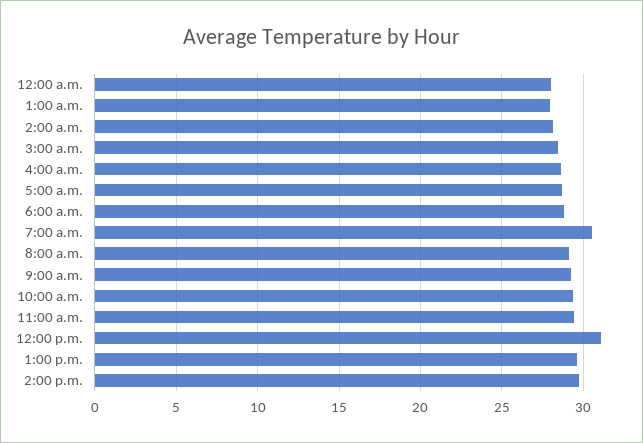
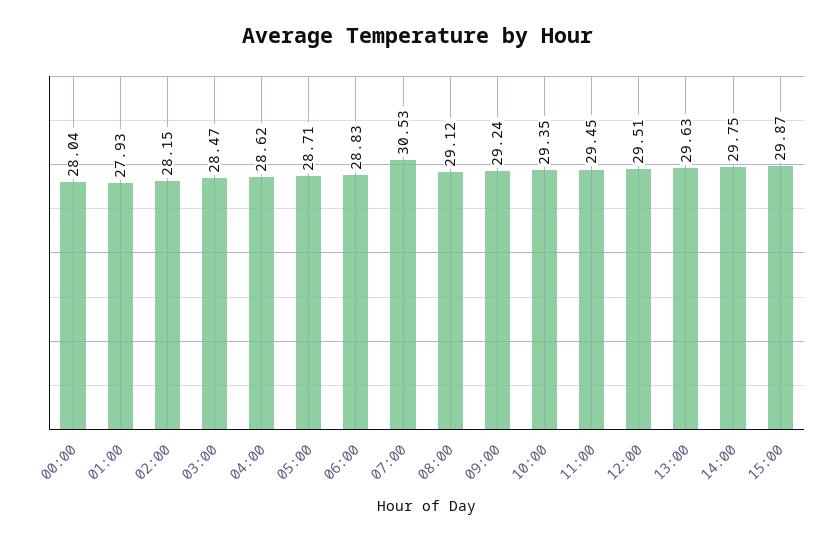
12:00 p.m.: 31 -> 29.51
15:00: none -> 29.87

